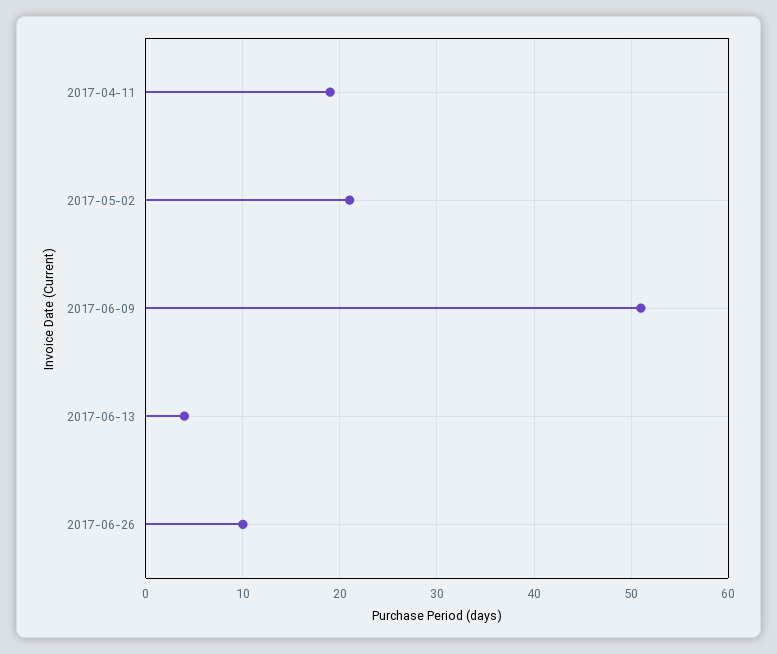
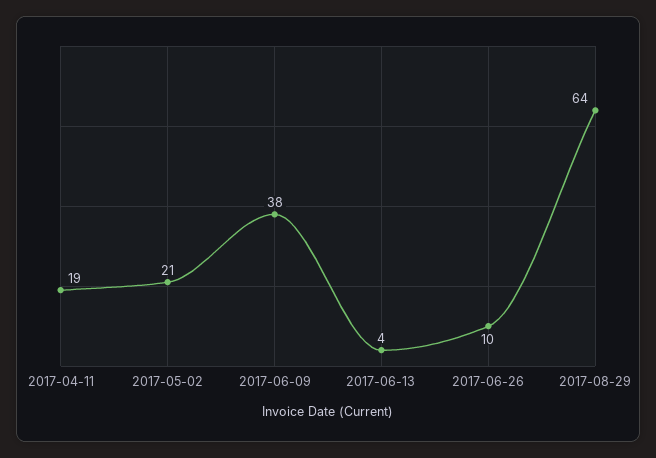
2017-06-09: 51 -> 38
2017-08-29: none -> 64

